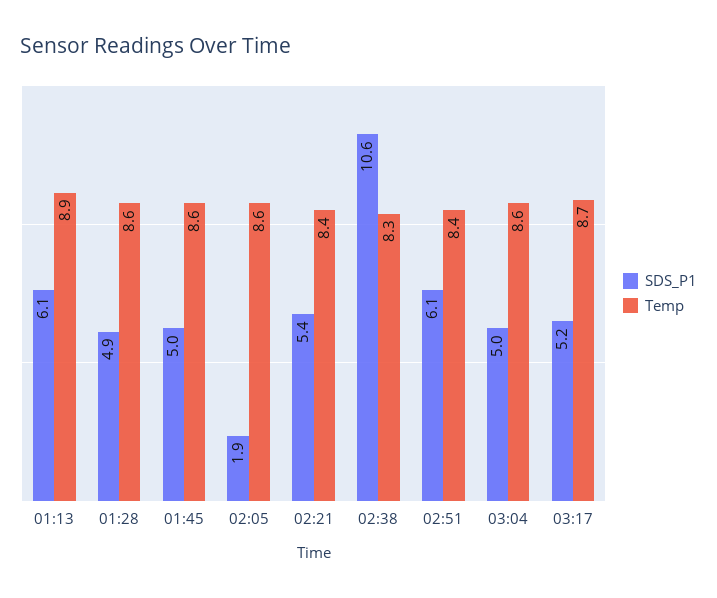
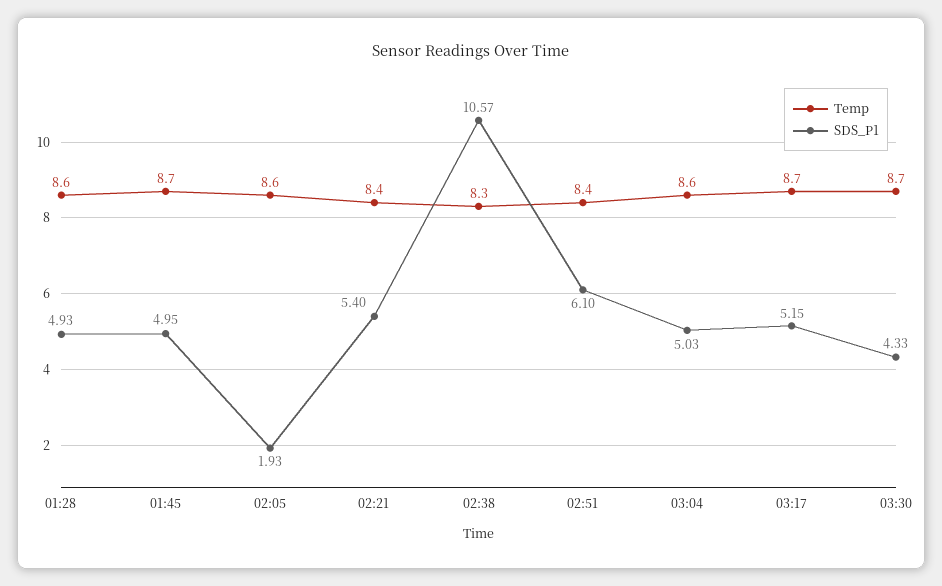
SDS_P1, 01:13: 6.1 -> none
Temp, 01:13: 8.9 -> none
Temp, 01:45: 8.6 -> 8.7
Temp, 03:30: none -> 8.7
SDS_P1, 03:30: none -> 4.33

